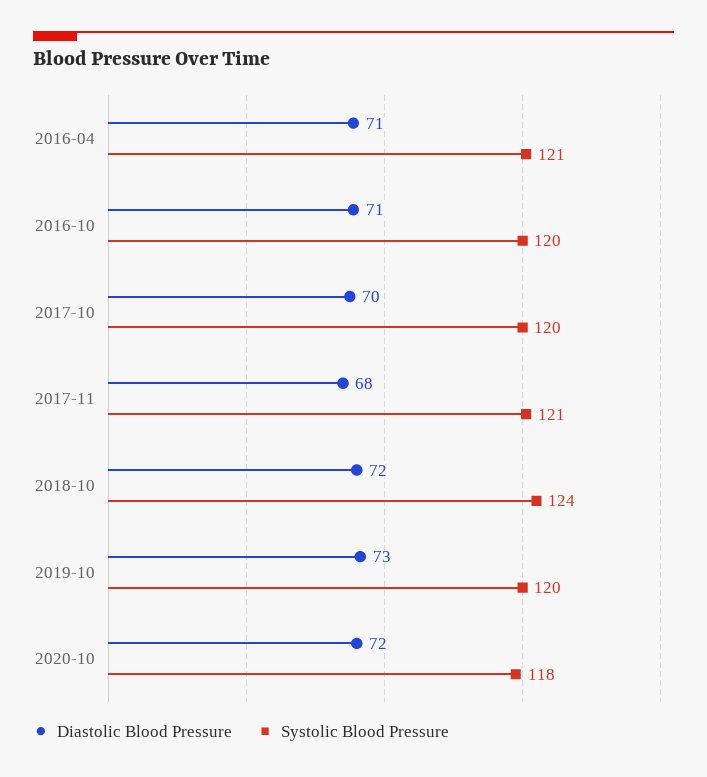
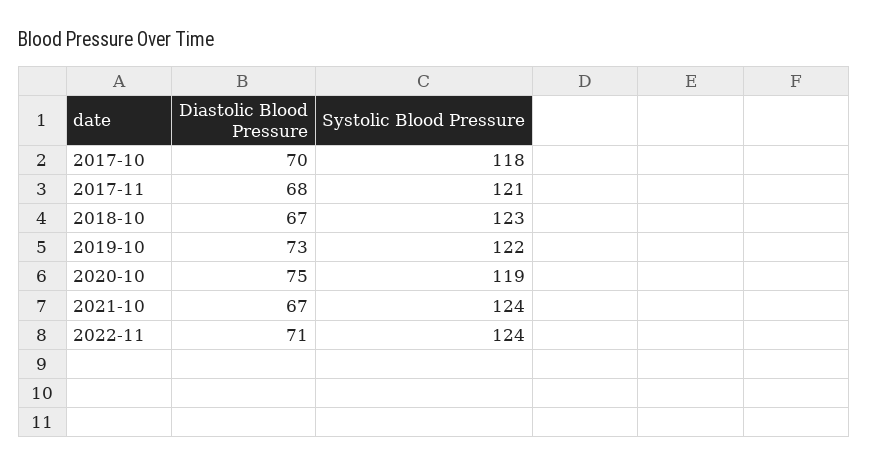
Diastolic Blood Pressure, 2016-04: 71 -> none
Systolic Blood Pressure, 2016-04: 121 -> none
Diastolic Blood Pressure, 2016-10: 71 -> none
Systolic Blood Pressure, 2016-10: 120 -> none
Systolic Blood Pressure, 2017-10: 120 -> 118
Diastolic Blood Pressure, 2018-10: 72 -> 67
Systolic Blood Pressure, 2018-10: 124 -> 123
Systolic Blood Pressure, 2019-10: 120 -> 122
Diastolic Blood Pressure, 2020-10: 72 -> 75
Systolic Blood Pressure, 2020-10: 118 -> 119
Diastolic Blood Pressure, 2021-10: none -> 67
Systolic Blood Pressure, 2021-10: none -> 124
Diastolic Blood Pressure, 2022-11: none -> 71
Systolic Blood Pressure, 2022-11: none -> 124

